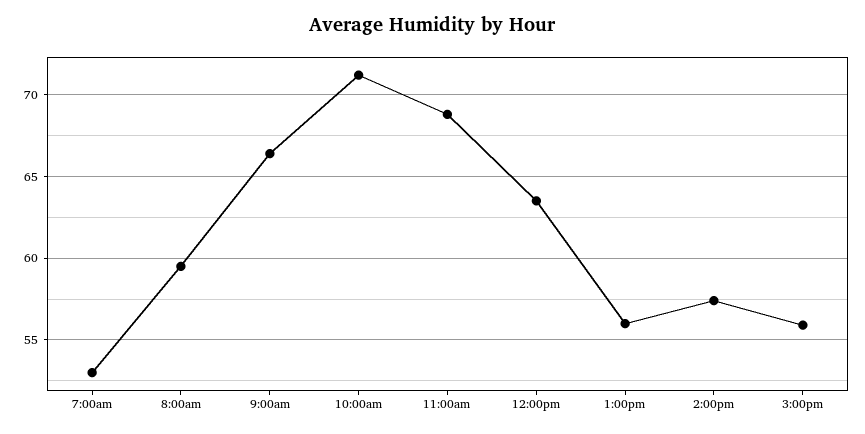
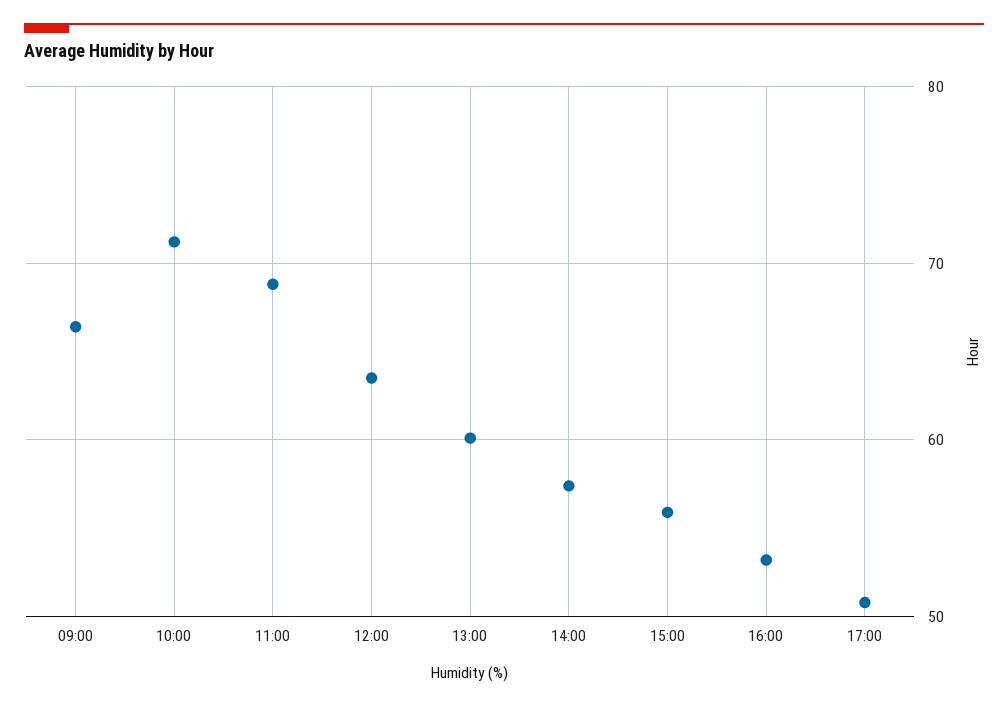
7:00am: 53 -> none
8:00am: 59.5 -> none
1:00pm: 56 -> 60
16:00: none -> 53
17:00: none -> 51

